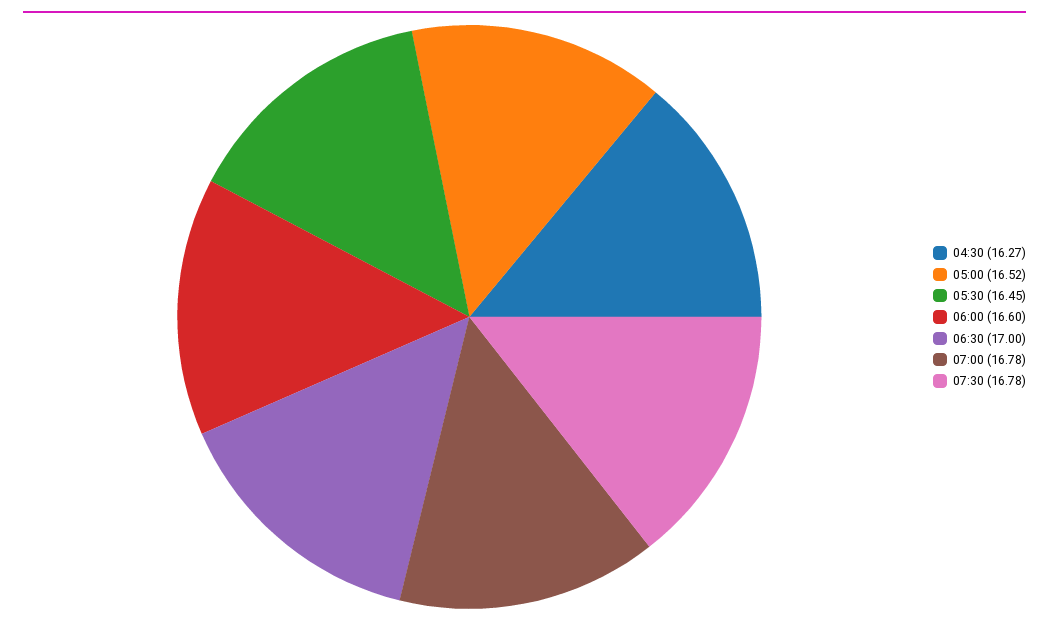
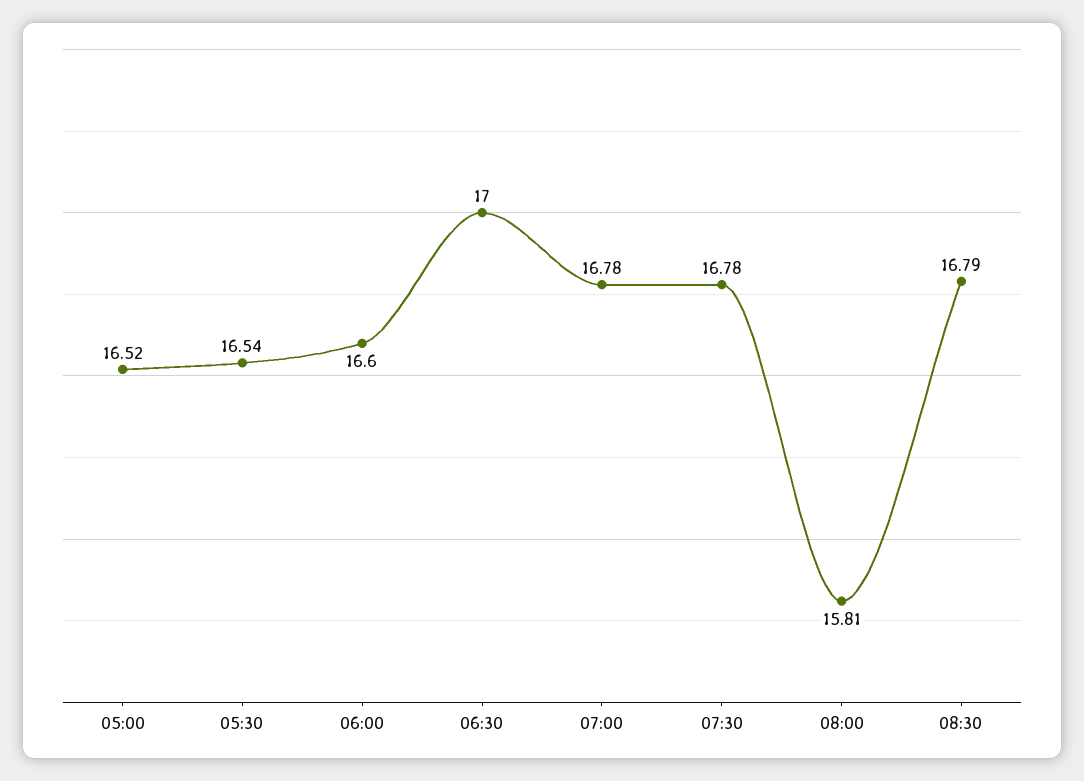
04:30: 16.27 -> none
05:30: 16.45 -> 16.54
08:00: none -> 15.81
08:30: none -> 16.79

